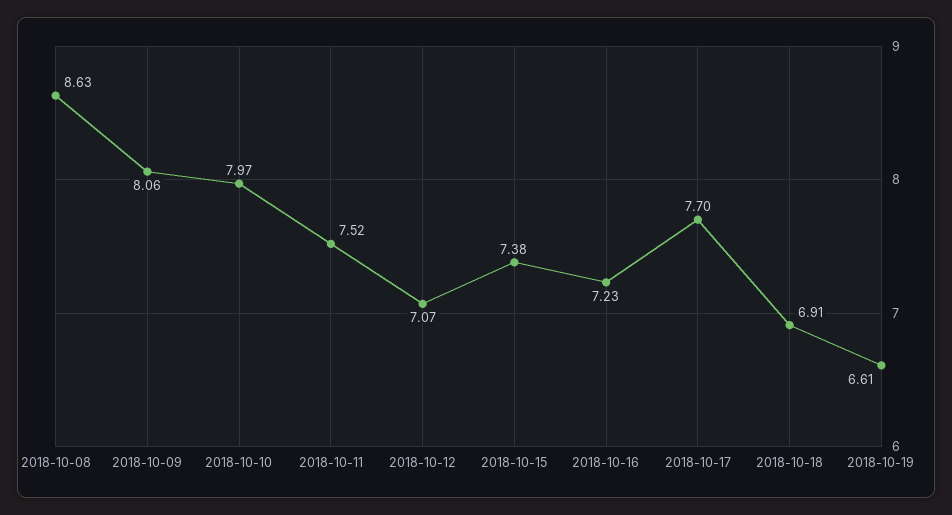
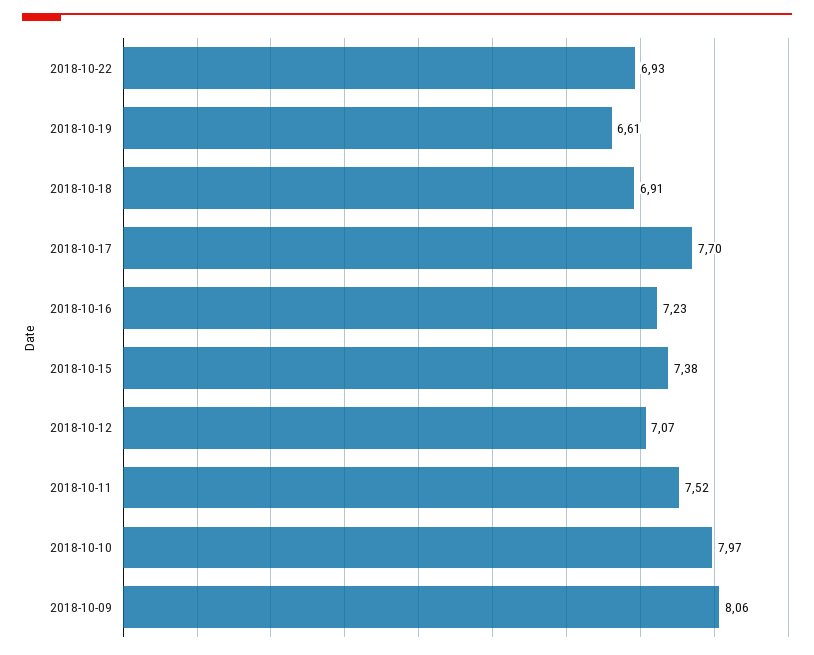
2018-10-08: 8.63 -> none
2018-10-22: none -> 6.93

